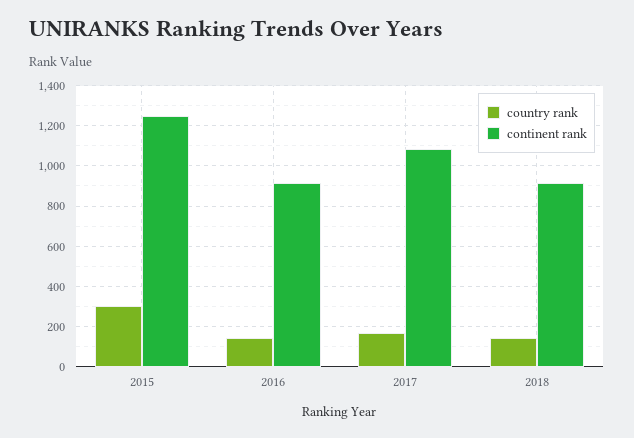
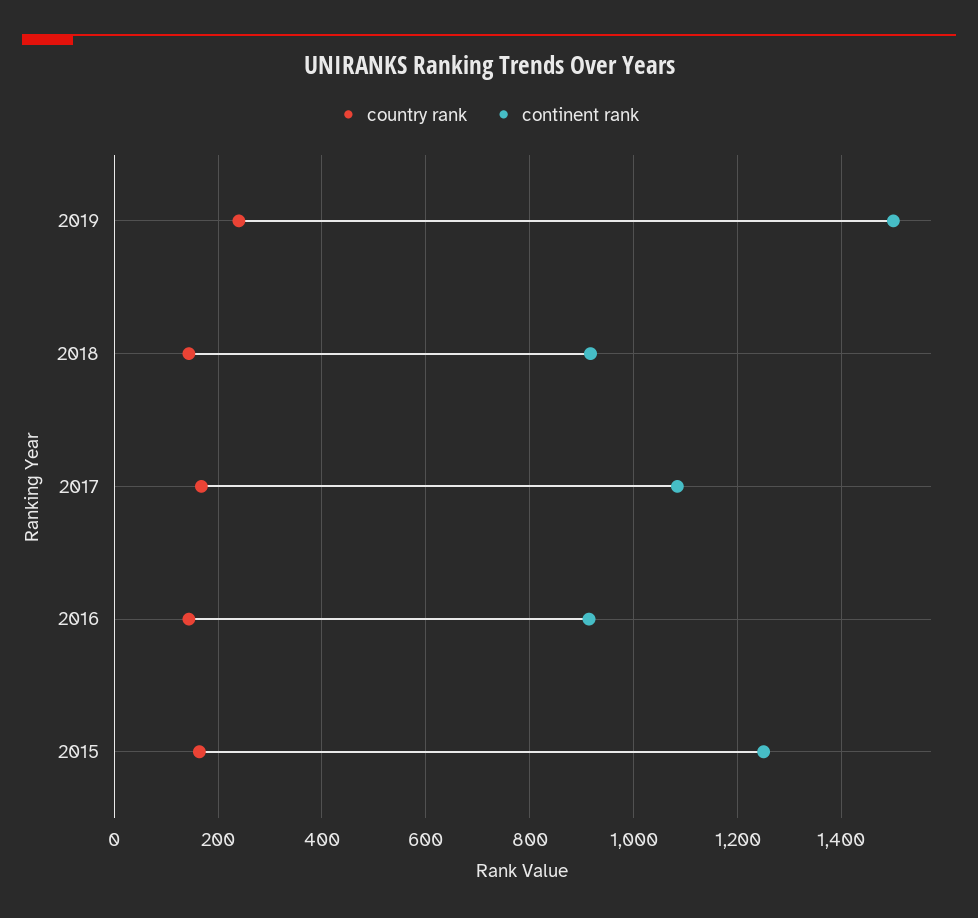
country rank, 2015: 300 -> 160
country rank, 2019: none -> 240
continent rank, 2019: none -> 1500

